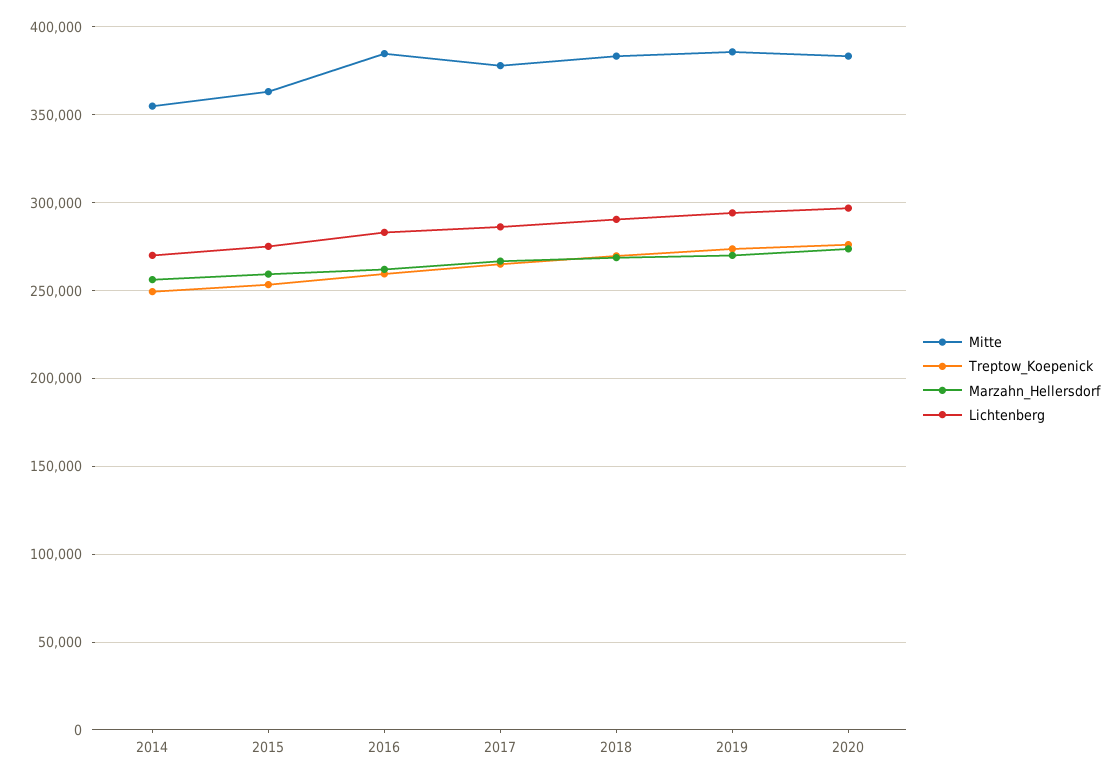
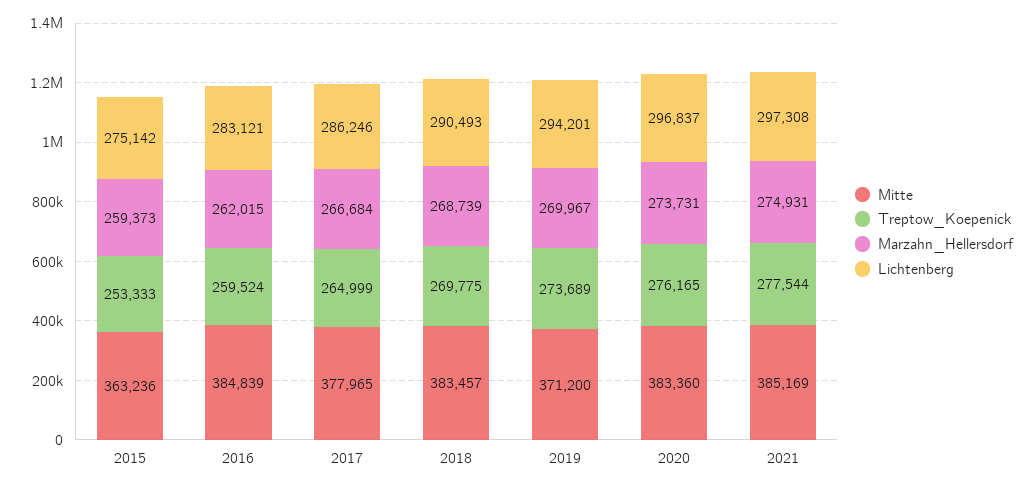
Mitte, 2014: 355000 -> none
Treptow_Koepenick, 2014: 250000 -> none
Marzahn_Hellersdorf, 2014: 255000 -> none
Lichtenberg, 2014: 270000 -> none
Mitte, 2019: 385000 -> 371200
Mitte, 2021: none -> 385169
Treptow_Koepenick, 2021: none -> 277544
Marzahn_Hellersdorf, 2021: none -> 274931
Lichtenberg, 2021: none -> 297308

